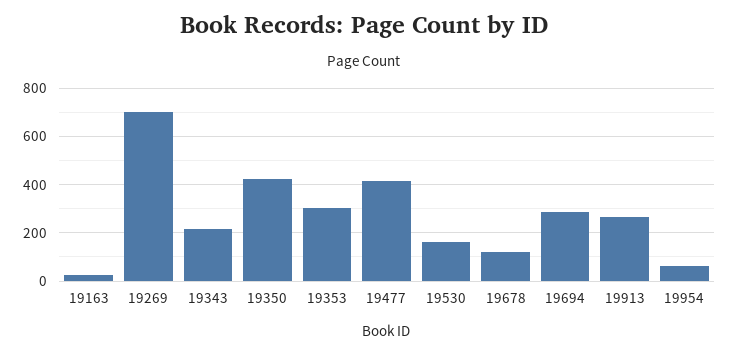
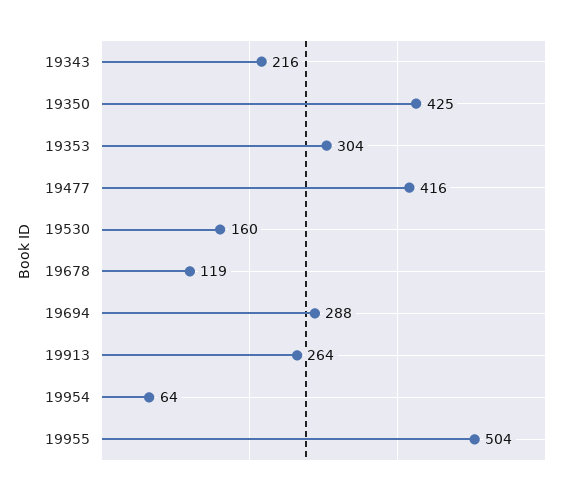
19163: 25 -> none
19269: 700 -> none
19955: none -> 504

